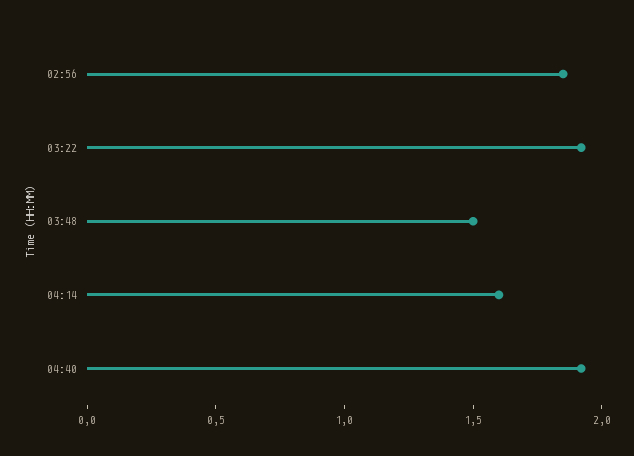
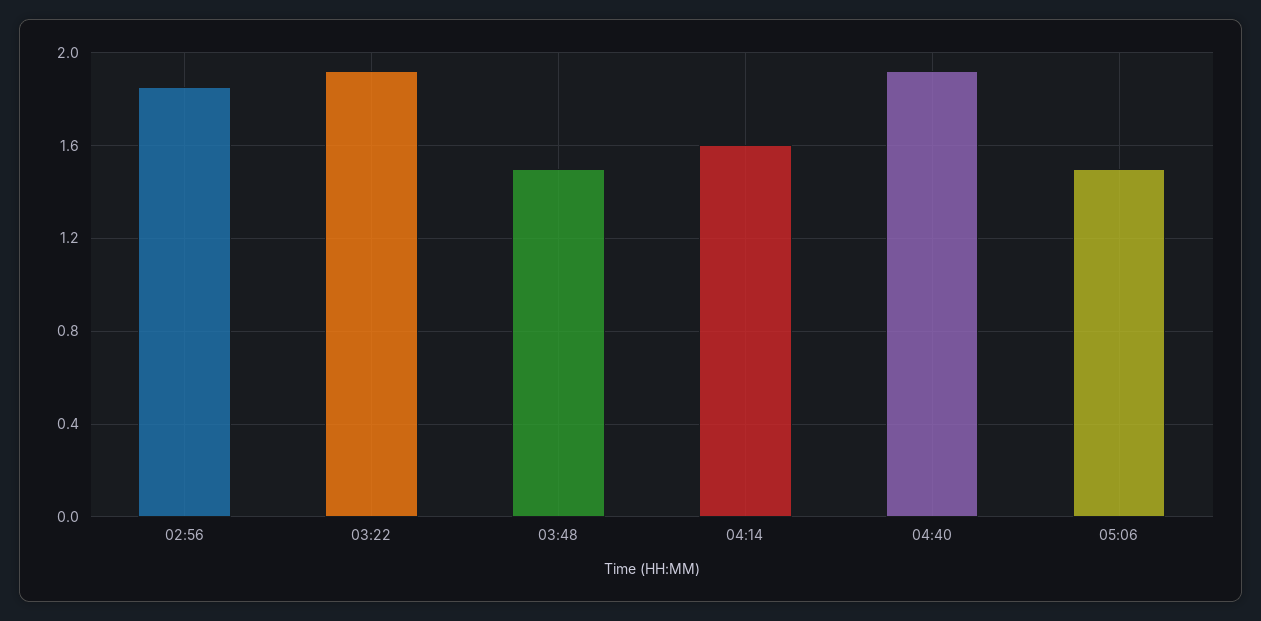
05:06: none -> 1.5

